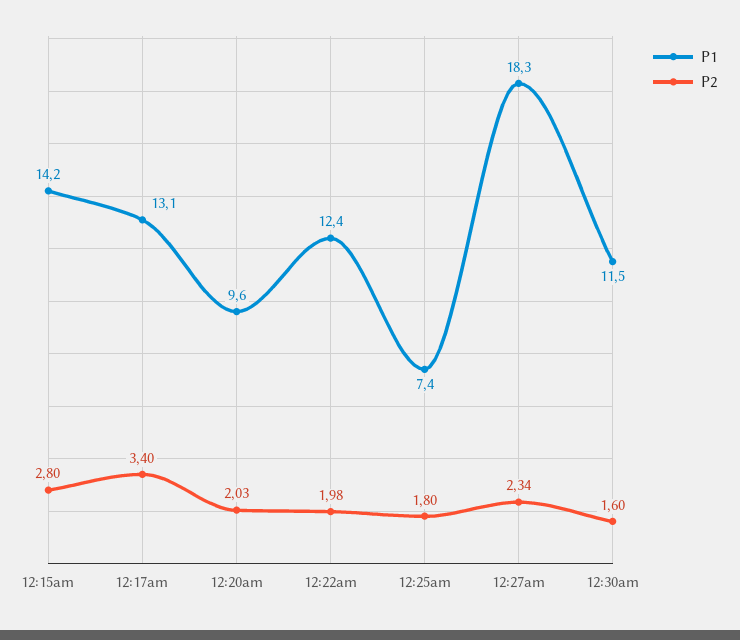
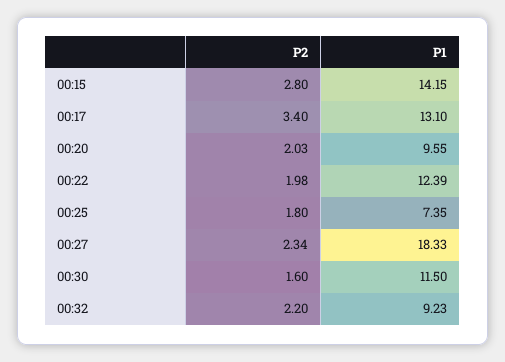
P2, 00:32: none -> 2.2
P1, 00:32: none -> 9.23

